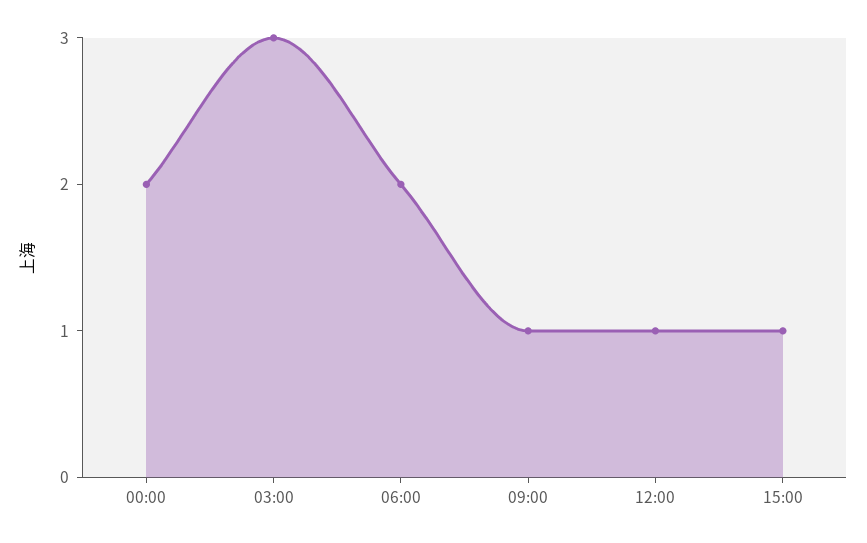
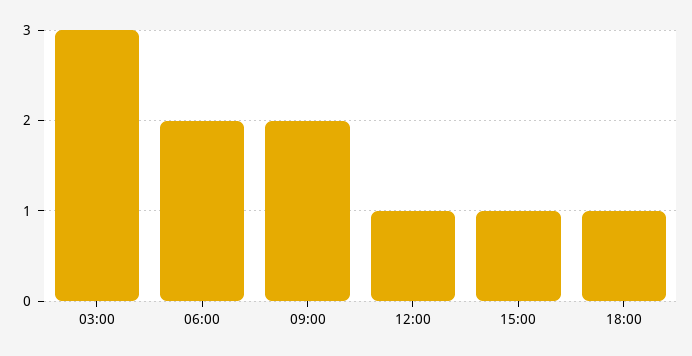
00:00: 2 -> none
09:00: 1 -> 2
18:00: none -> 1

